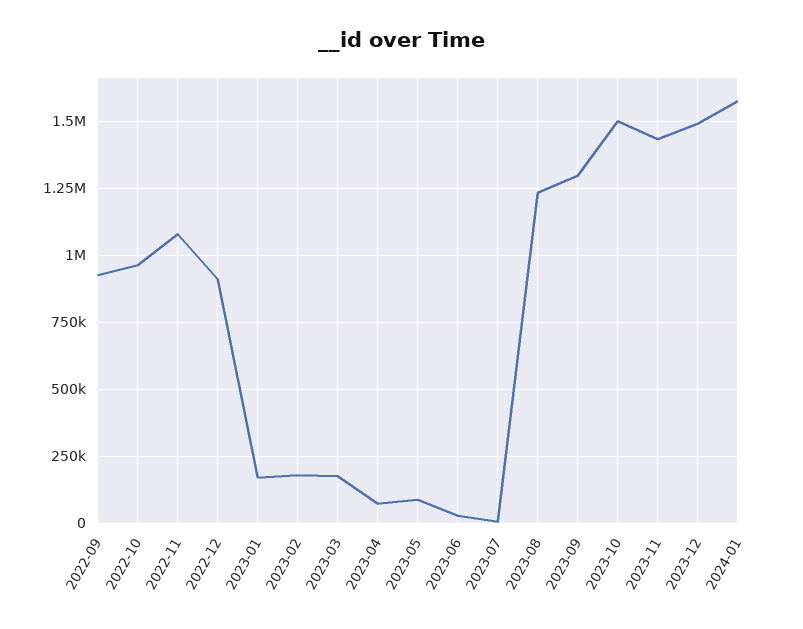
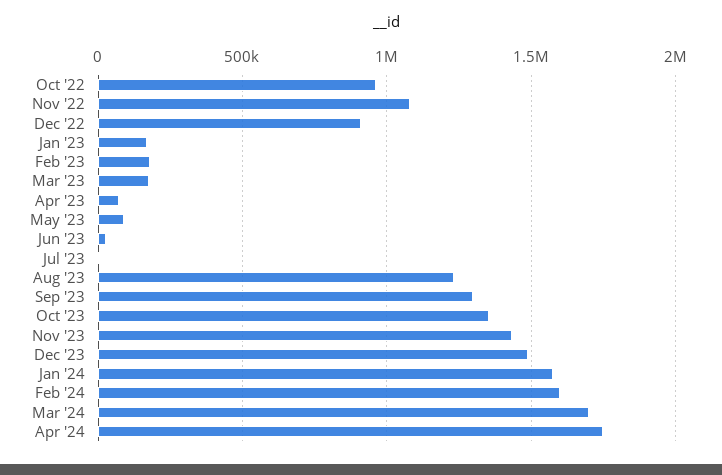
2022-09: 925000 -> none
2023-10: 1500000 -> 1350000
Feb '24: none -> 1600000
Mar '24: none -> 1700000
Apr '24: none -> 1750000

